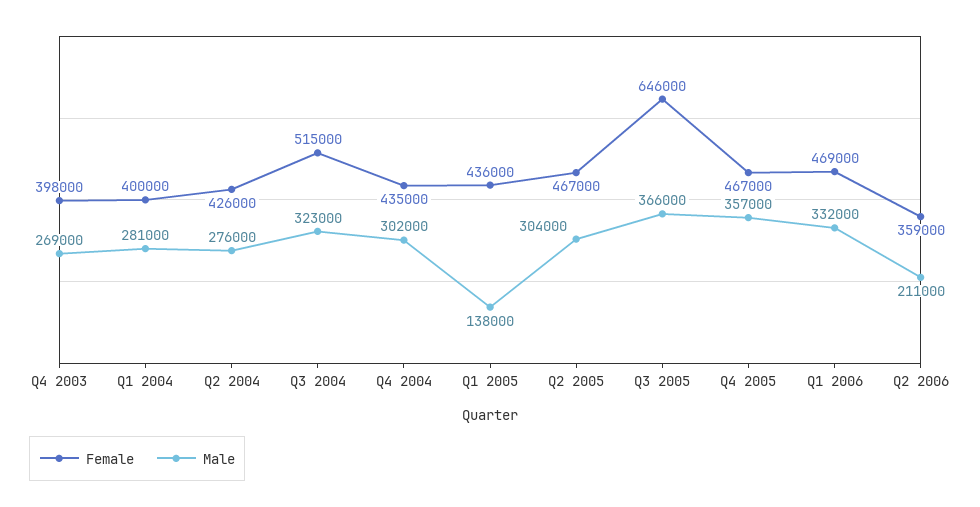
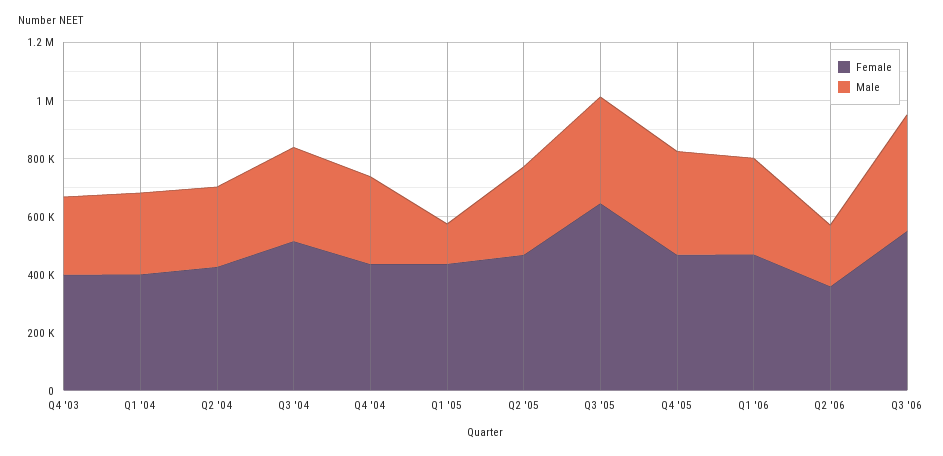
Female, Q3 '06: none -> 550000
Male, Q3 '06: none -> 400000

